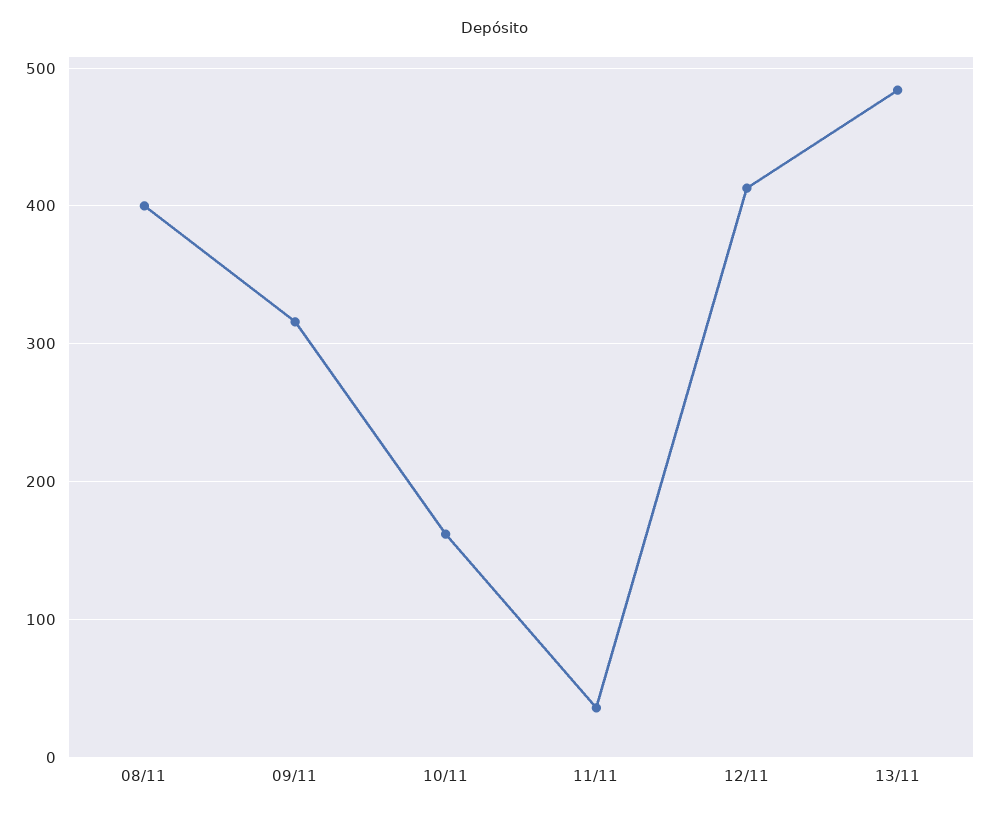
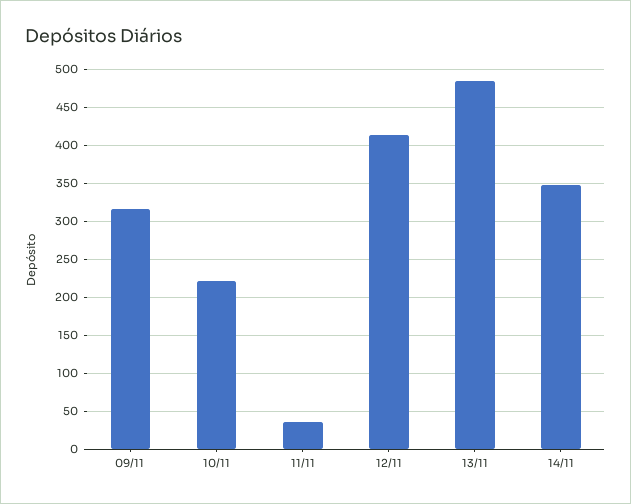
08/11: 400 -> none
10/11: 160 -> 220
14/11: none -> 350

